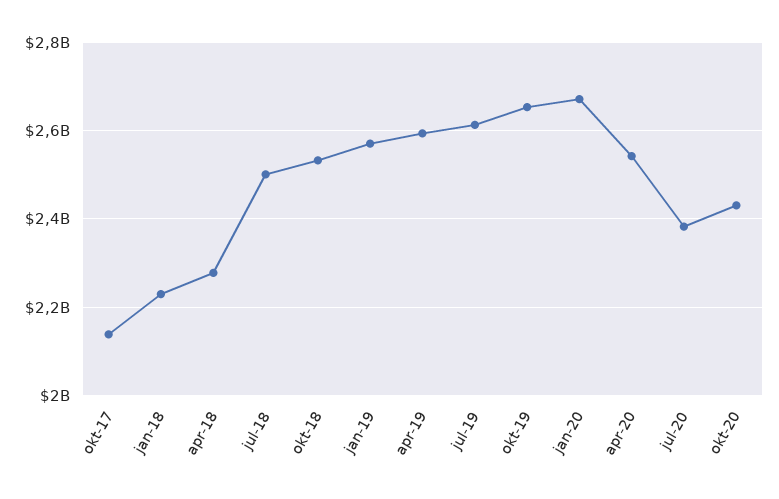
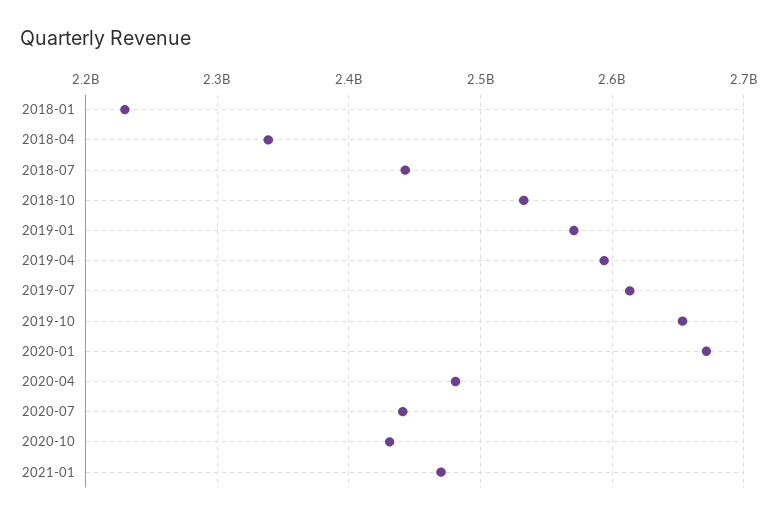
okt-17: 2140000000 -> none
apr-18: 2280000000 -> 2340000000
jul-18: 2500000000 -> 2440000000
apr-20: 2540000000 -> 2480000000
jul-20: 2380000000 -> 2440000000
2021-01: none -> 2470000000

